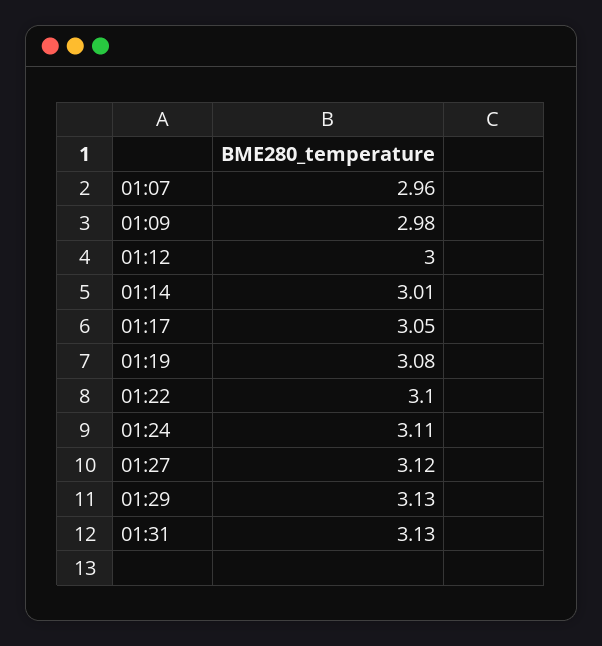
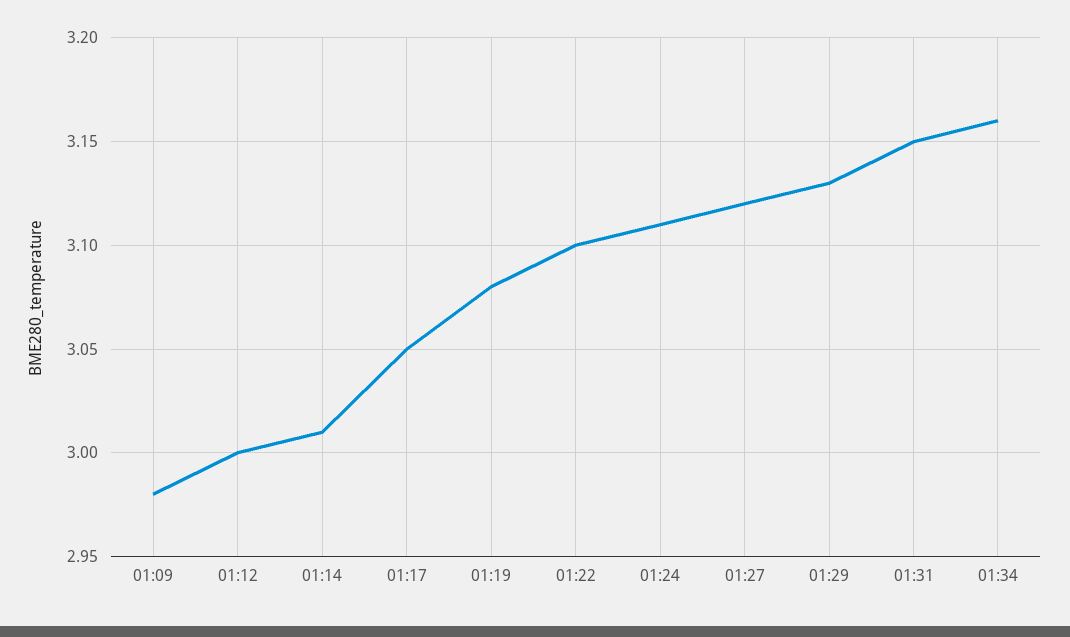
01:07: 2.96 -> none
01:31: 3.13 -> 3.15
01:34: none -> 3.16

